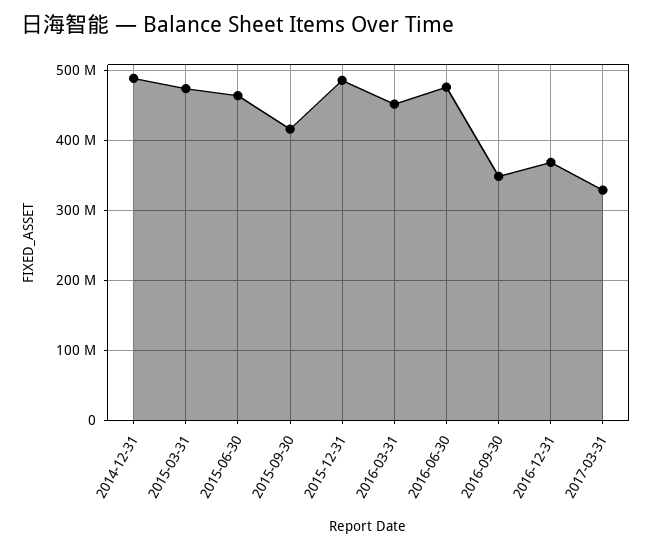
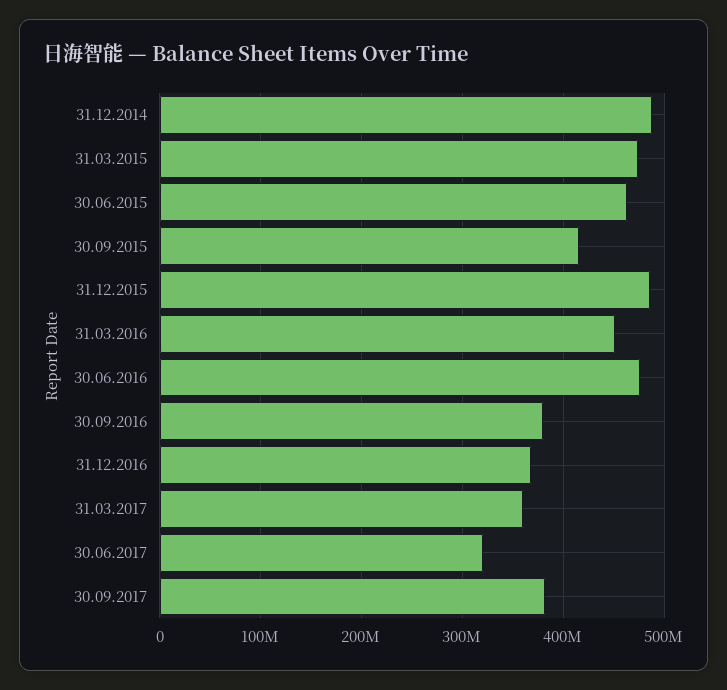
2016-09-30: 350000000 -> 380000000
2017-03-31: 330000000 -> 360000000
30.06.2017: none -> 320000000
30.09.2017: none -> 380000000

